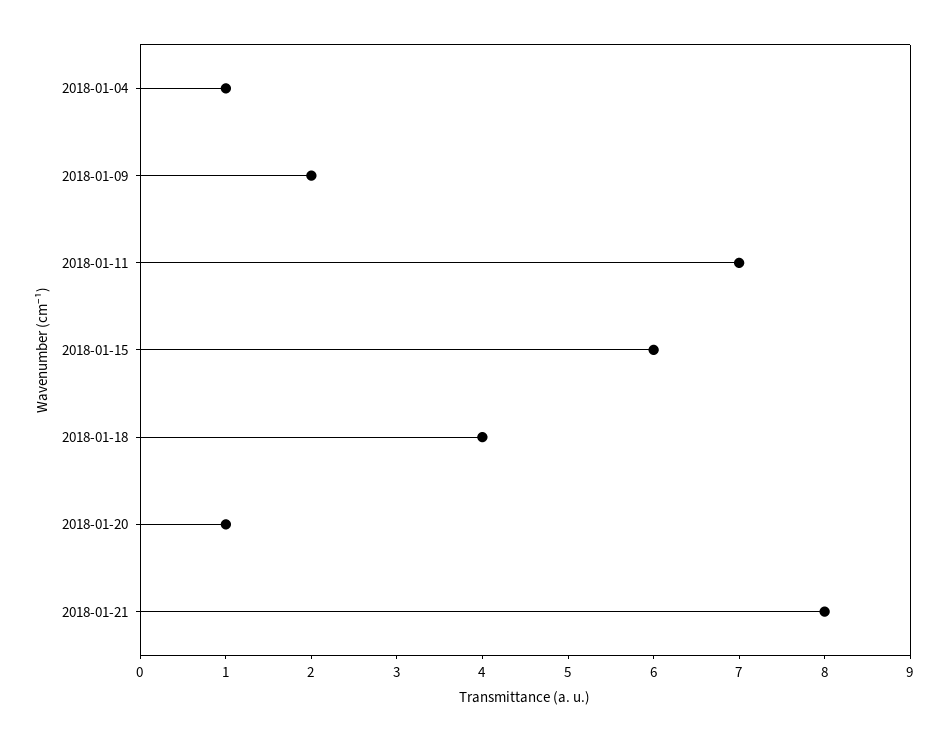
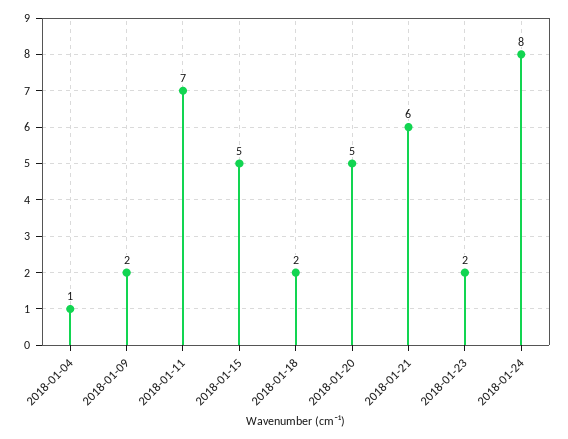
2018-01-15: 6 -> 5
2018-01-18: 4 -> 2
2018-01-20: 1 -> 5
2018-01-21: 8 -> 6
2018-01-23: none -> 2
2018-01-24: none -> 8

